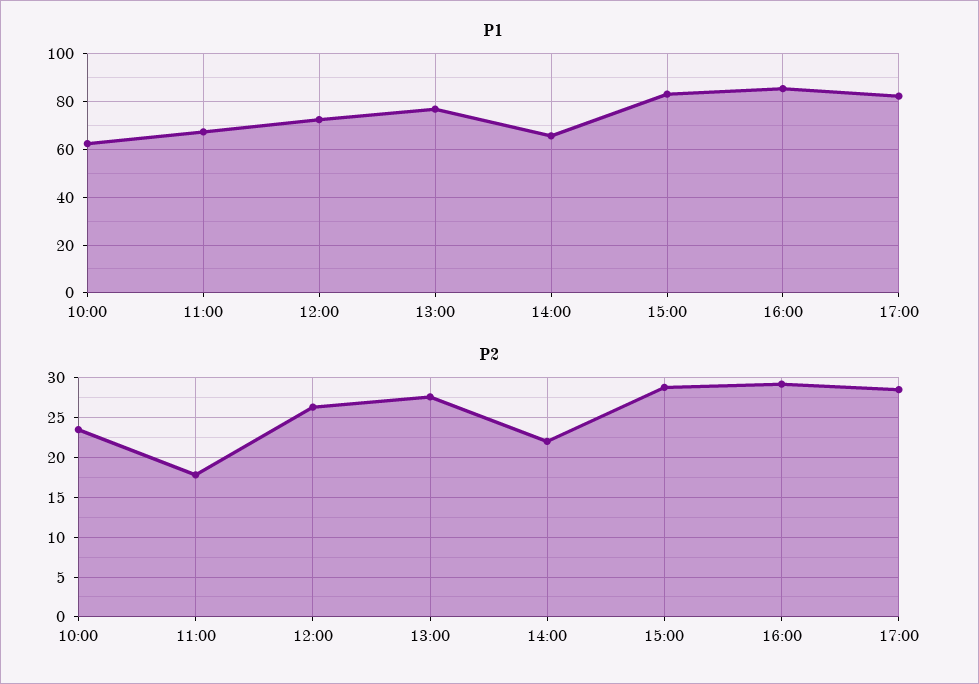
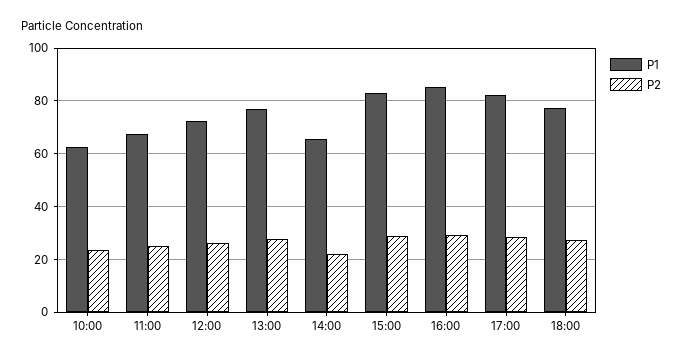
P2, 11:00: 18 -> 25
P1, 18:00: none -> 77.5
P2, 18:00: none -> 27.5

